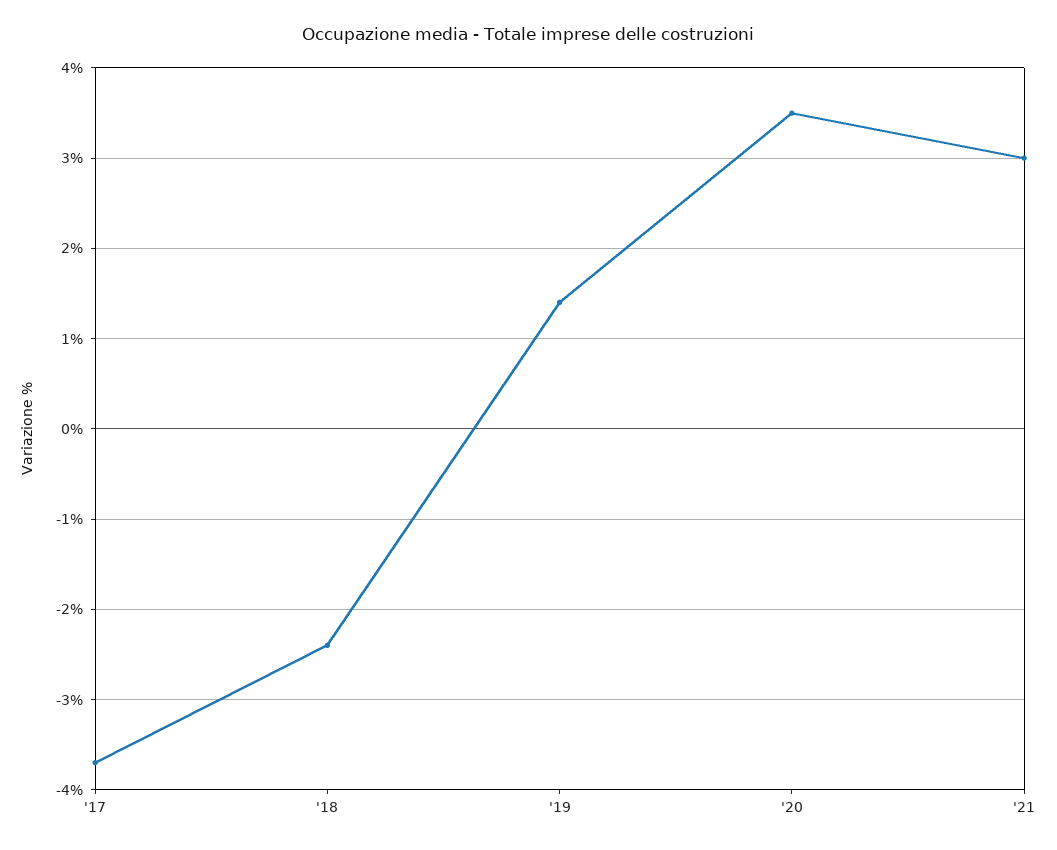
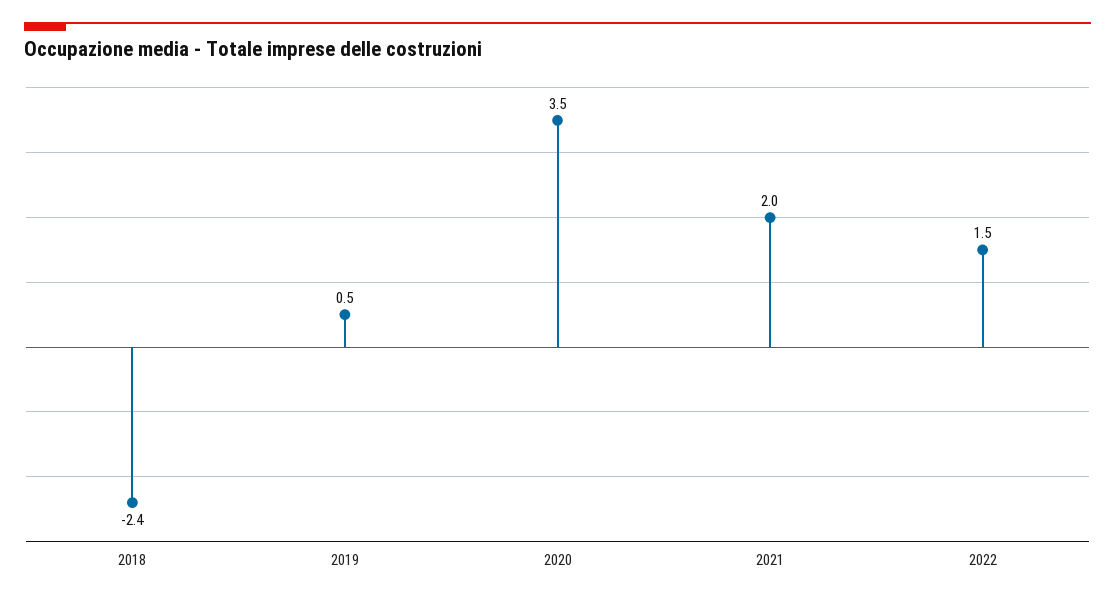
'17: -3.7 -> none
'19: 1.4 -> 0.5
'21: 3 -> 2
2022: none -> 1.5

